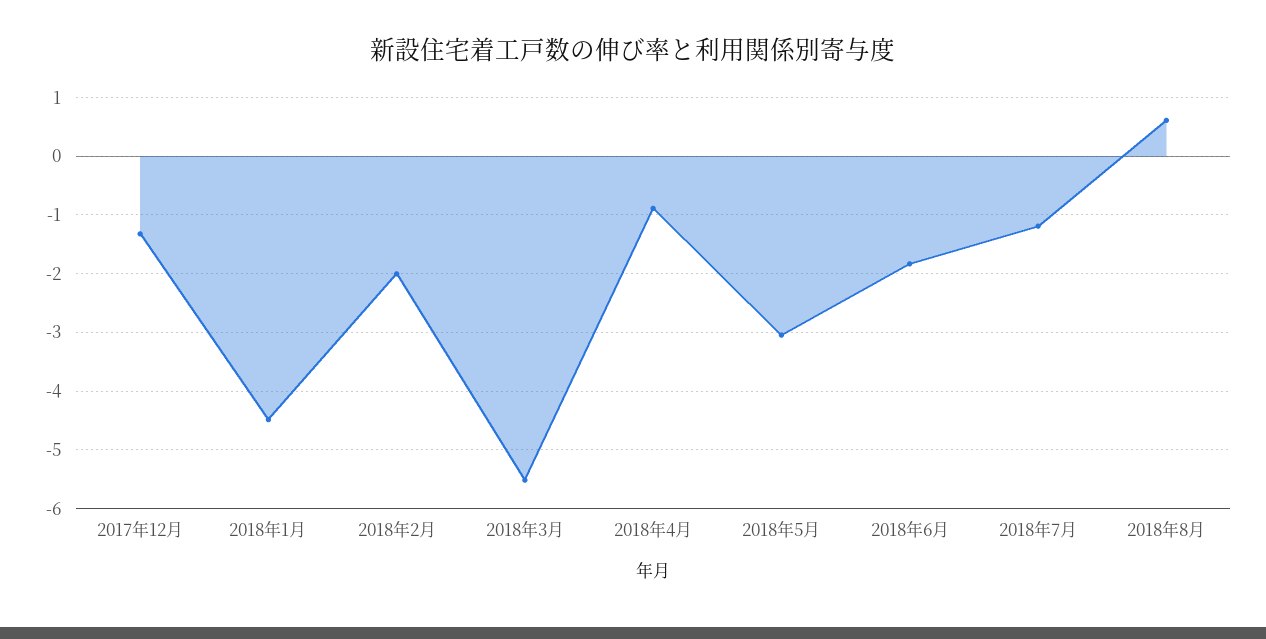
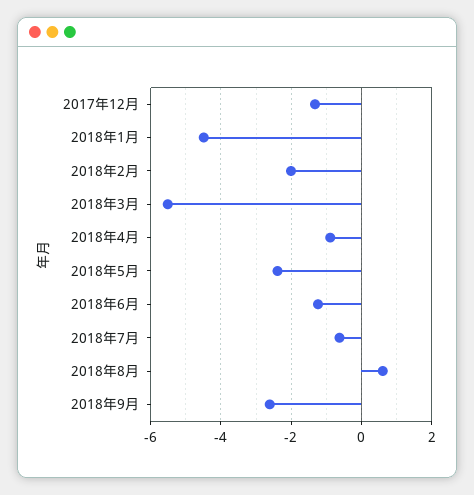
2018年5月: -3 -> -2.4
2018年6月: -1.8 -> -1.2
2018年7月: -1.2 -> -0.6
2018年9月: none -> -2.6

